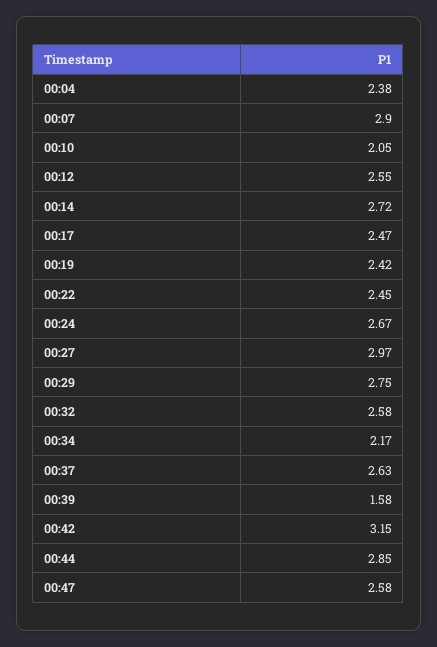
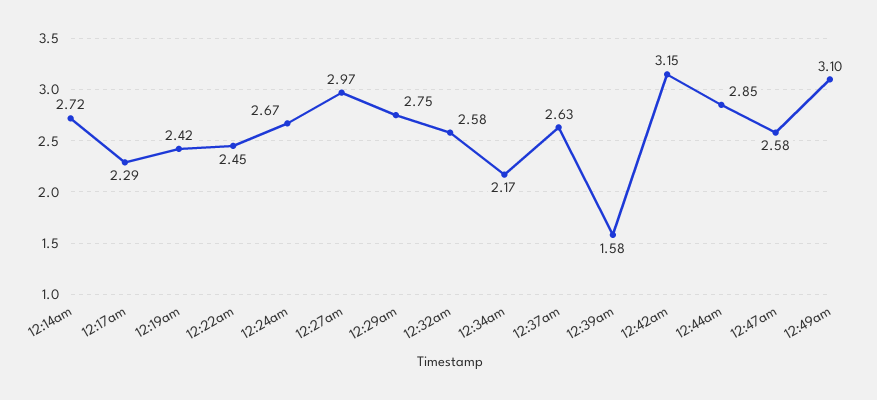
00:04: 2.38 -> none
00:07: 2.9 -> none
00:10: 2.05 -> none
00:12: 2.55 -> none
00:17: 2.47 -> 2.29
12:49am: none -> 3.1

